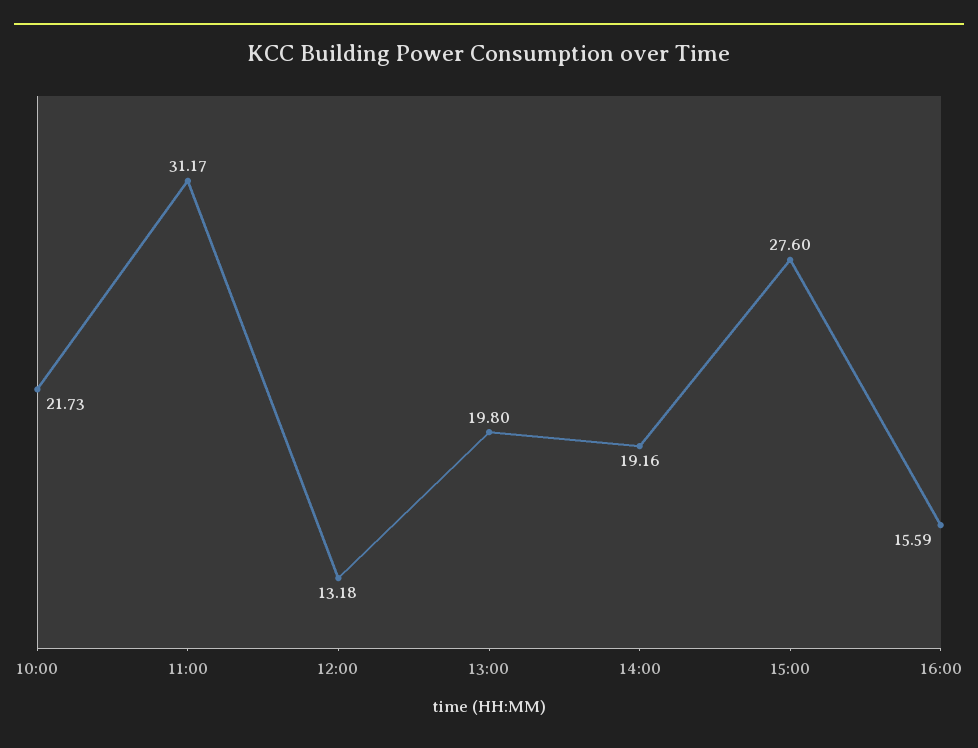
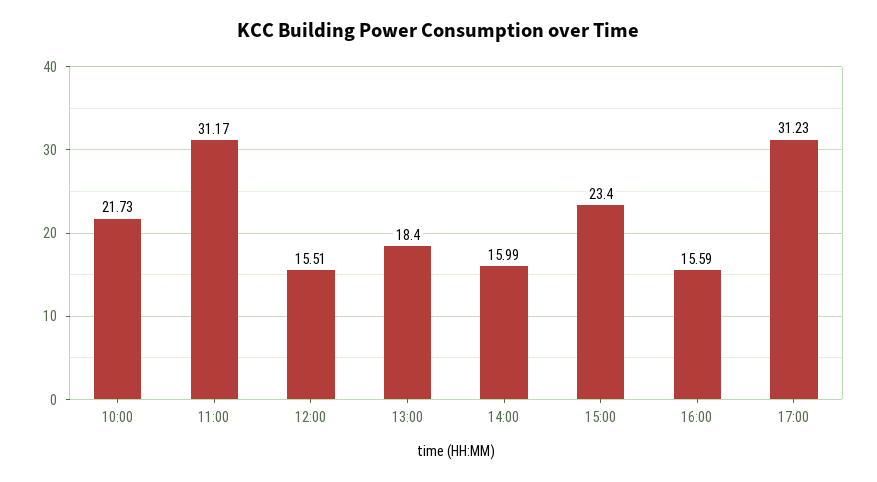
12:00: 13.18 -> 15.51
13:00: 19.8 -> 18.4
14:00: 19.16 -> 15.99
15:00: 27.6 -> 23.4
17:00: none -> 31.23

